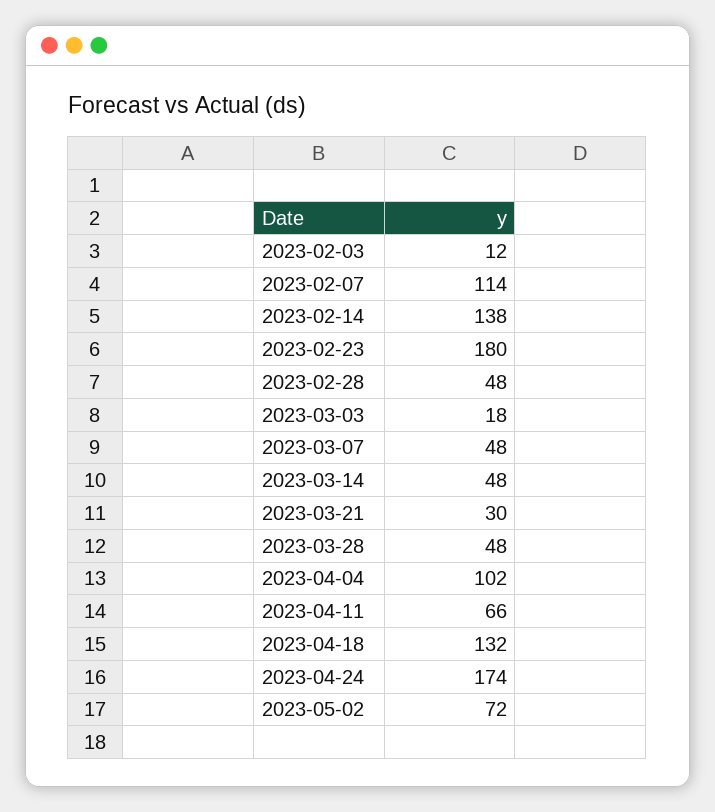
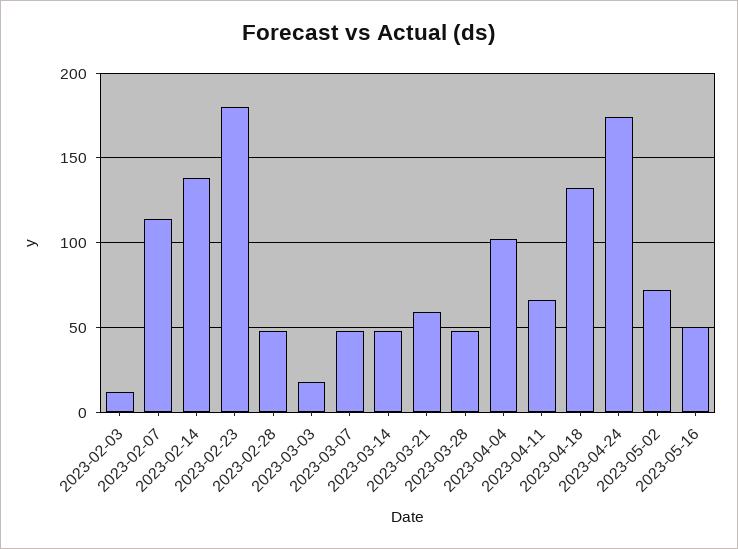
2023-03-21: 30 -> 60
2023-05-16: none -> 50

